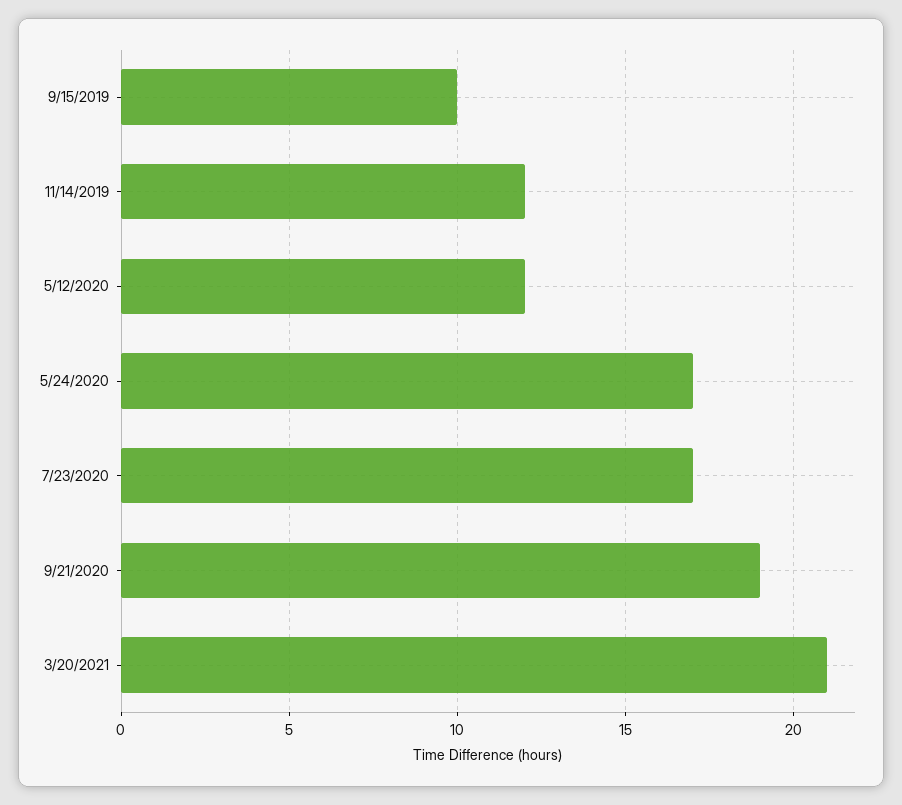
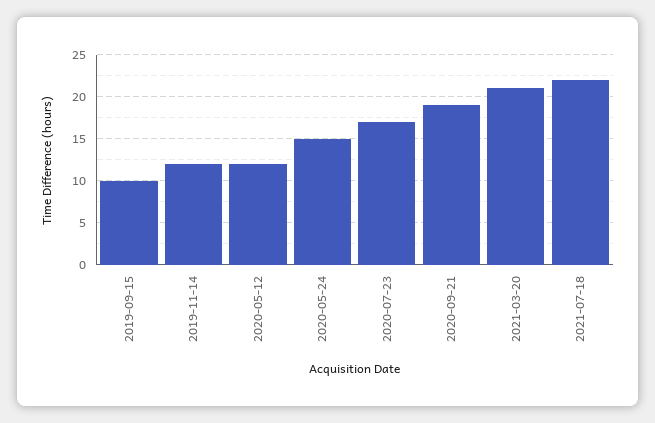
5/24/2020: 17 -> 15
2021-07-18: none -> 22

